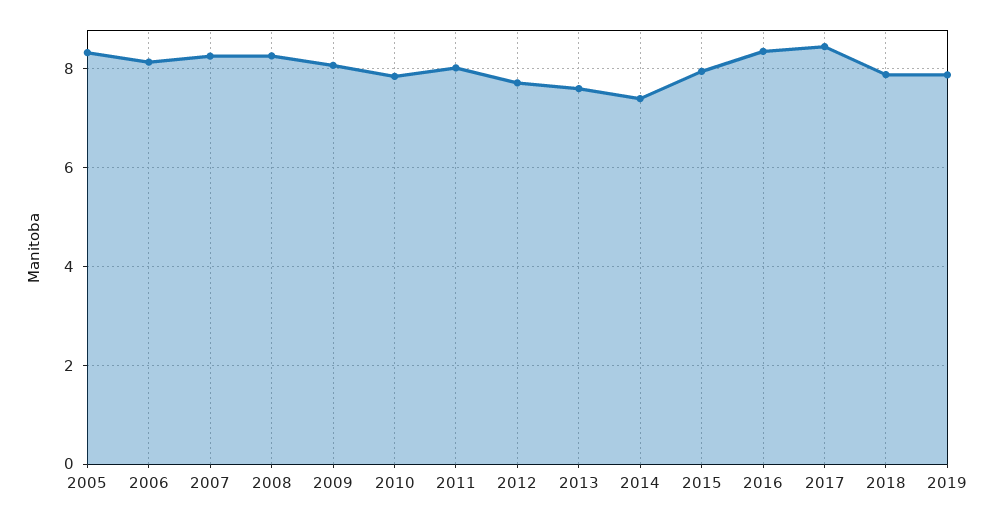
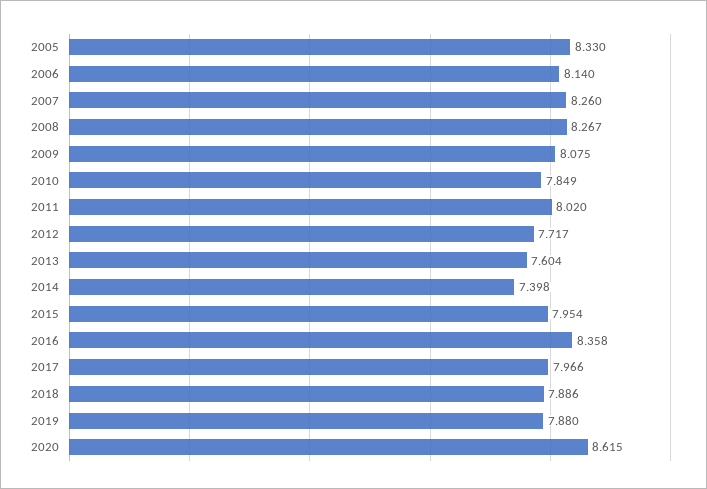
2017: 8.4 -> 7.966
2020: none -> 8.615

